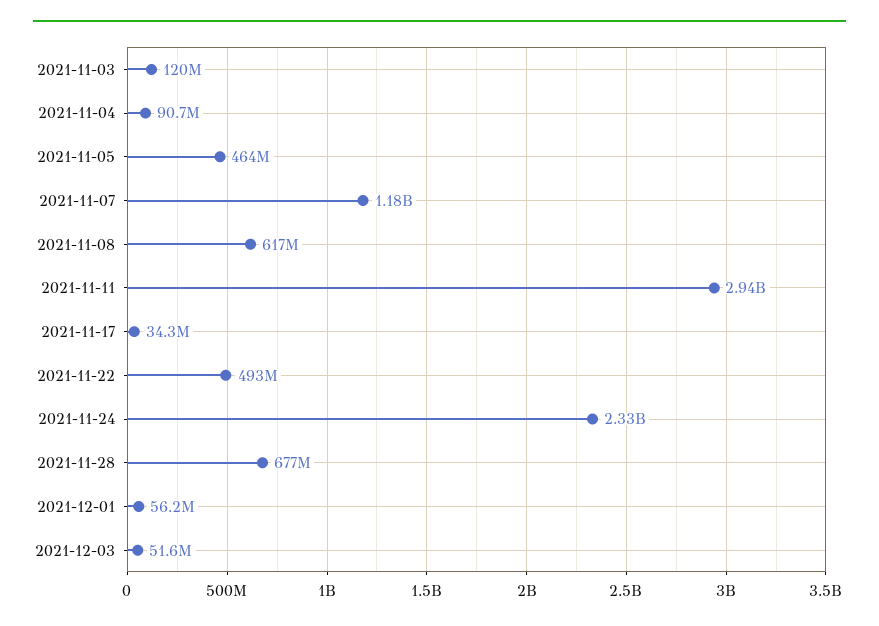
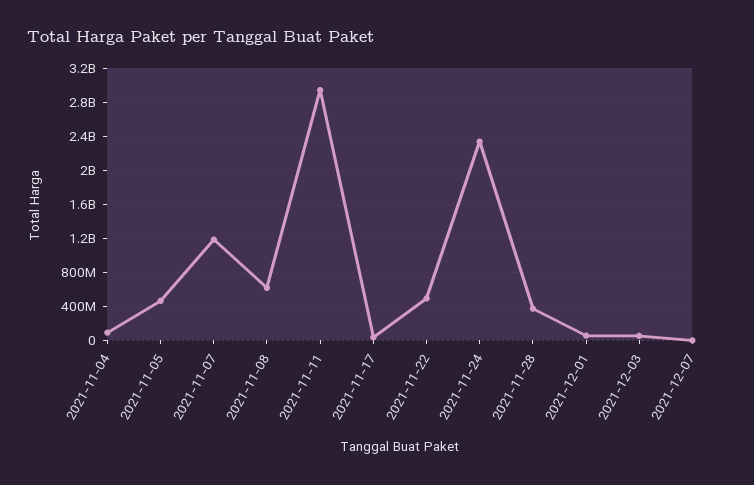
2021-11-03: 120000000 -> none
2021-11-28: 677000000 -> 400000000
2021-12-07: none -> 0

